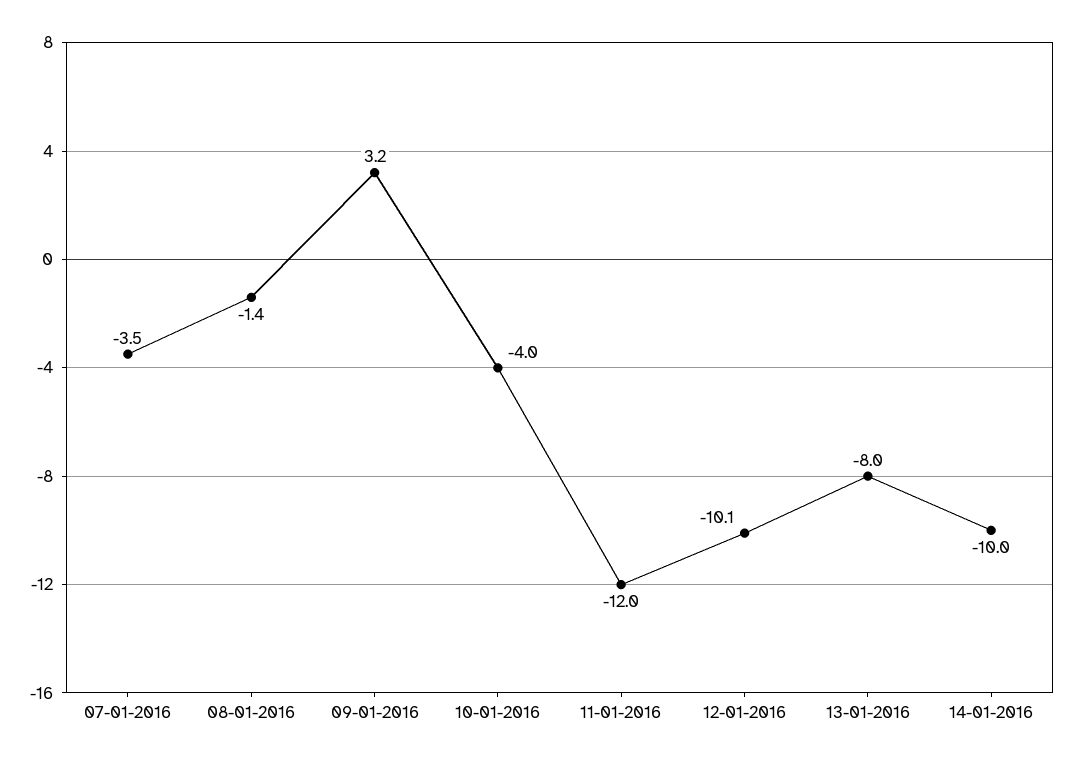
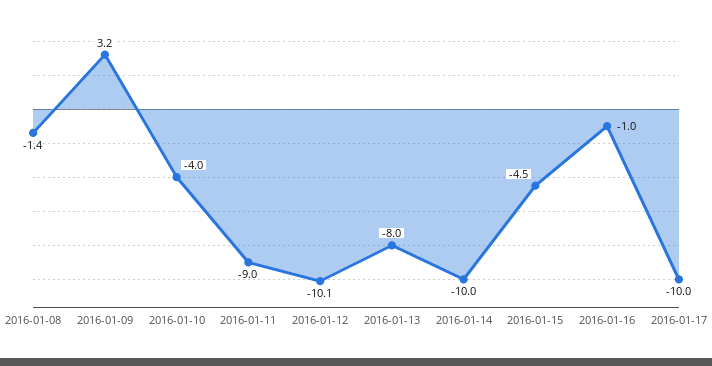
07-01-2016: -3.5 -> none
11-01-2016: -12 -> -9
2016-01-15: none -> -4.5
2016-01-16: none -> -1
2016-01-17: none -> -10

